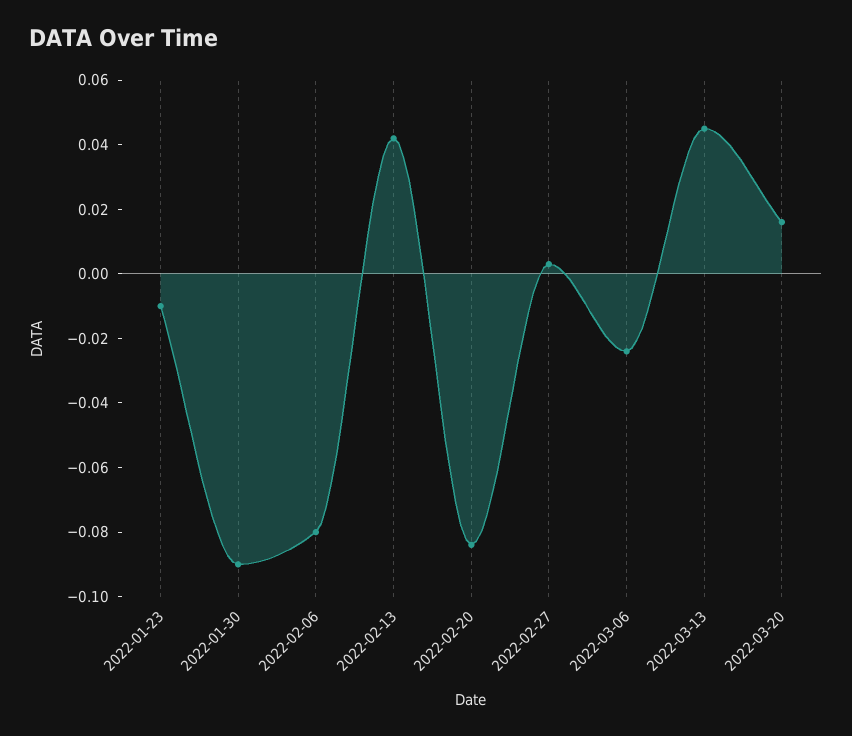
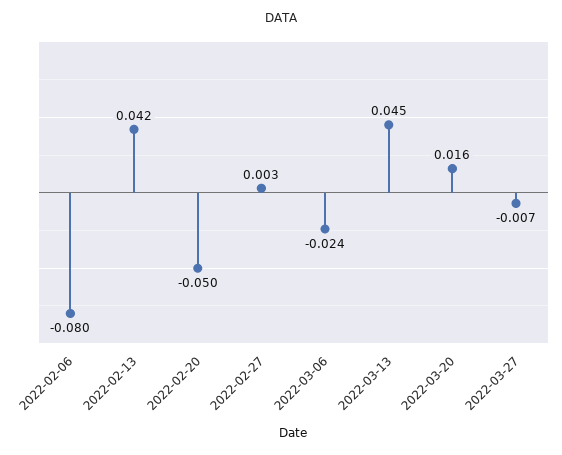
2022-01-23: -0.01 -> none
2022-01-30: -0.09 -> none
2022-02-20: -0.085 -> -0.05
2022-03-27: none -> -0.007

